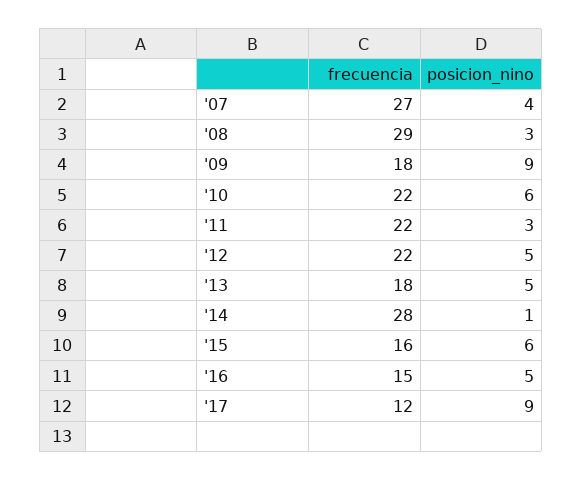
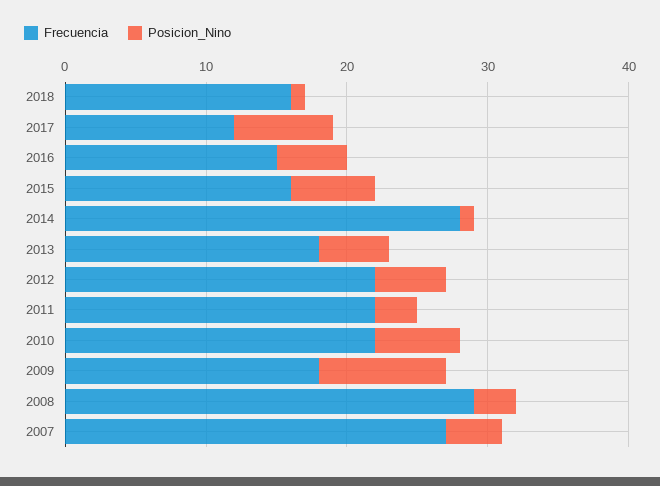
posicion_nino, '17: 9 -> 7
frecuencia, 2018: none -> 16
posicion_nino, 2018: none -> 1

